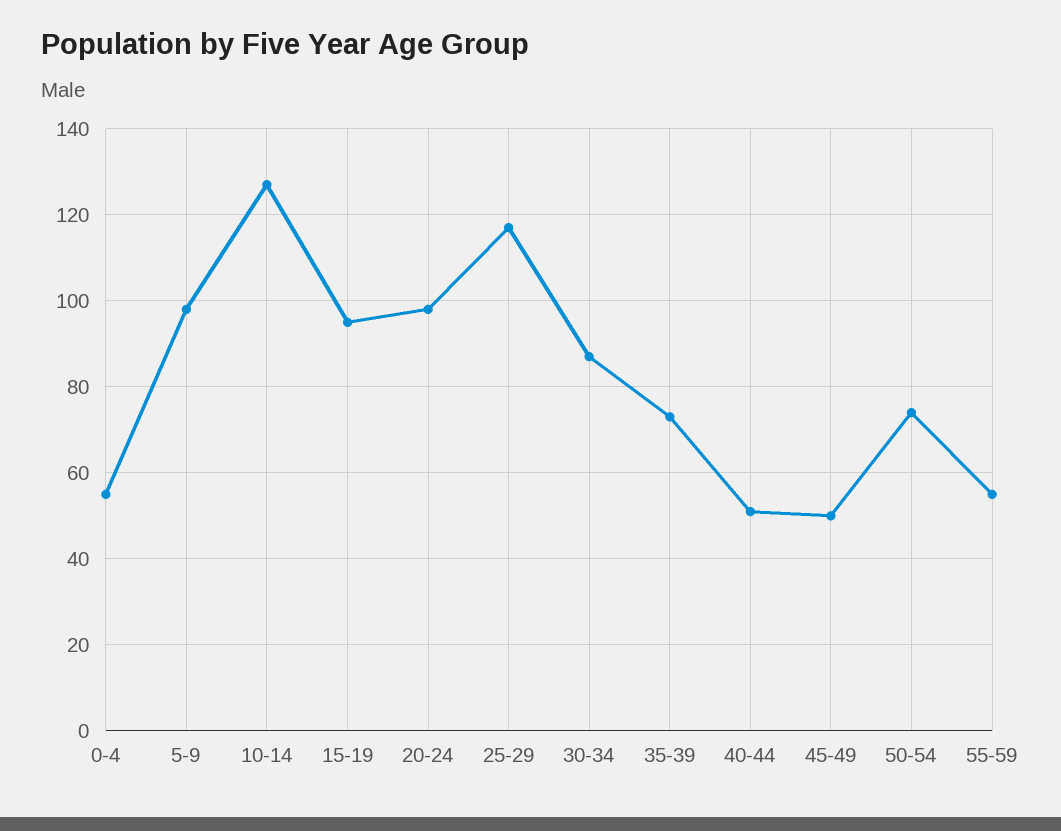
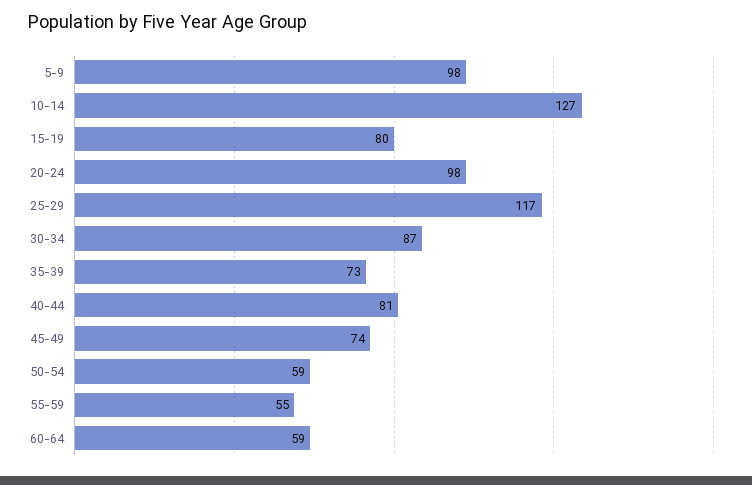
0-4: 55 -> none
15-19: 95 -> 80
40-44: 50 -> 81
45-49: 50 -> 74
50-54: 75 -> 59
60-64: none -> 59

